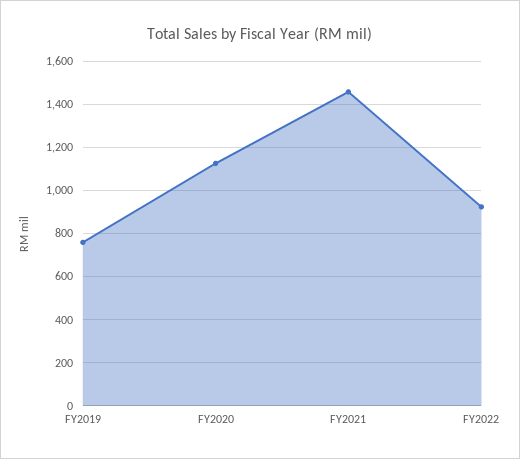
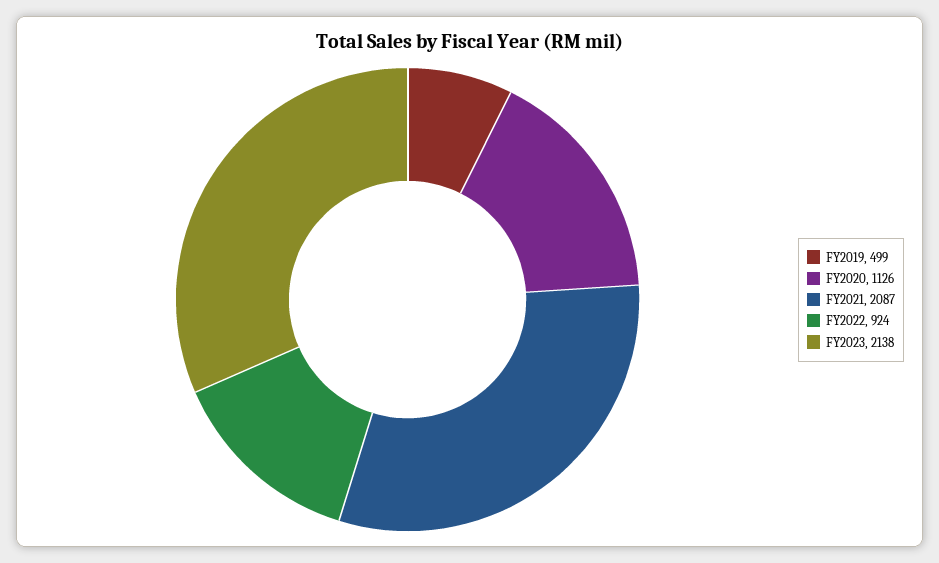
FY2019: 750 -> 499
FY2021: 1450 -> 2087
FY2023: none -> 2138

